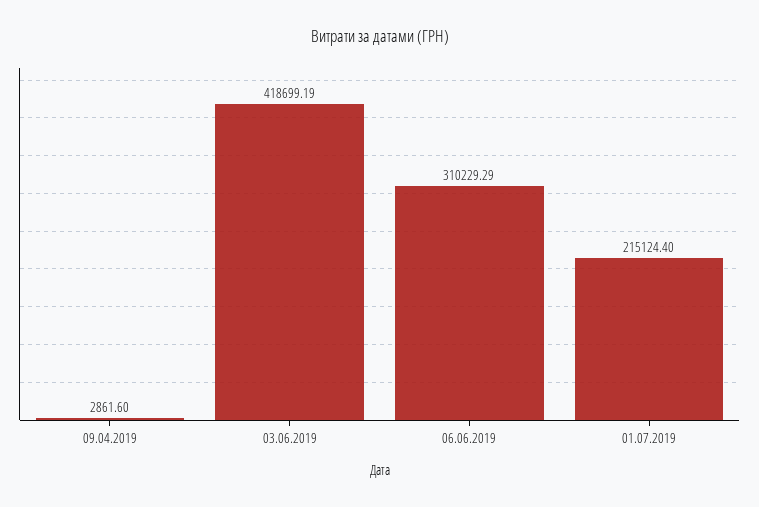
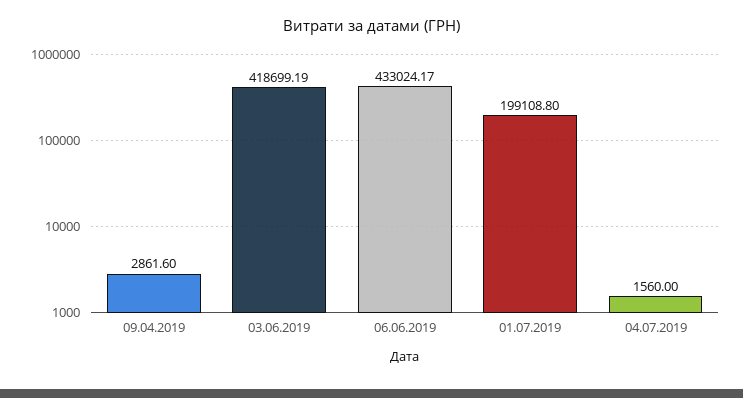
06.06.2019: 310229.29 -> 433024.17
01.07.2019: 215124.4 -> 199108.8
04.07.2019: none -> 1560

